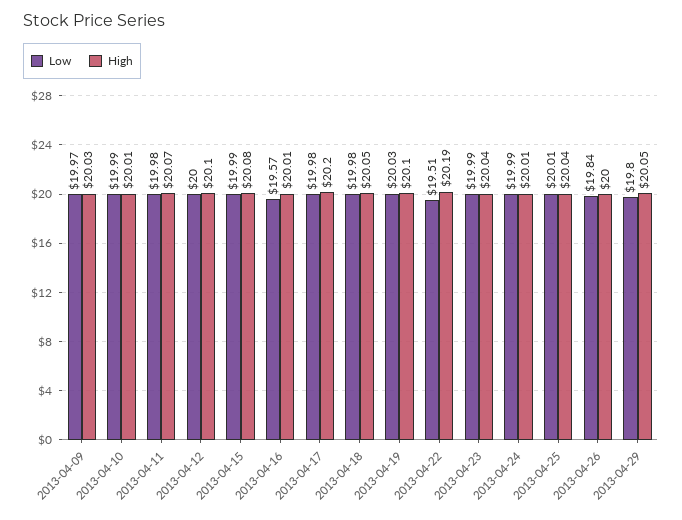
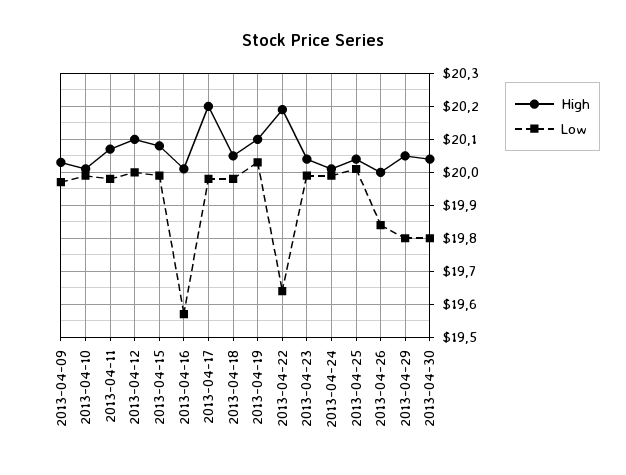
Low, 2013-04-22: 19.51 -> 19.65
High, 2013-04-30: none -> 20.05
Low, 2013-04-30: none -> 19.8

